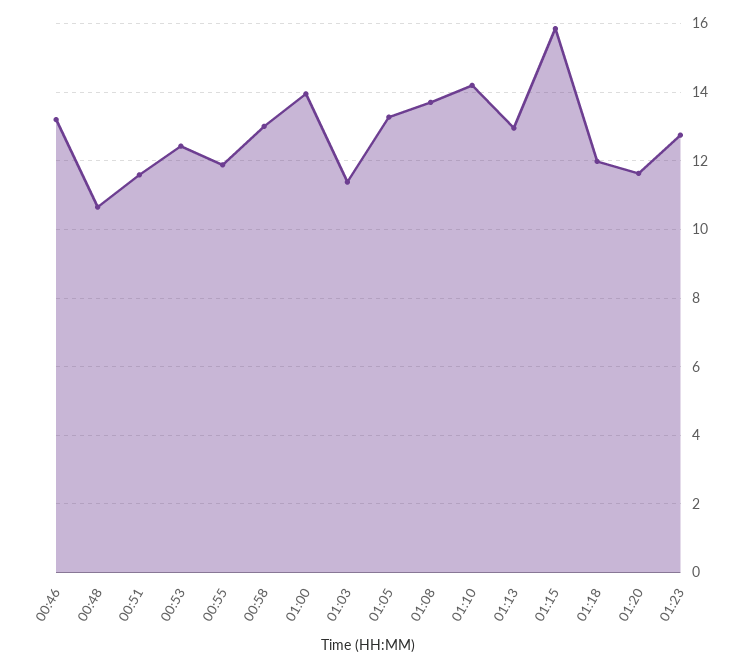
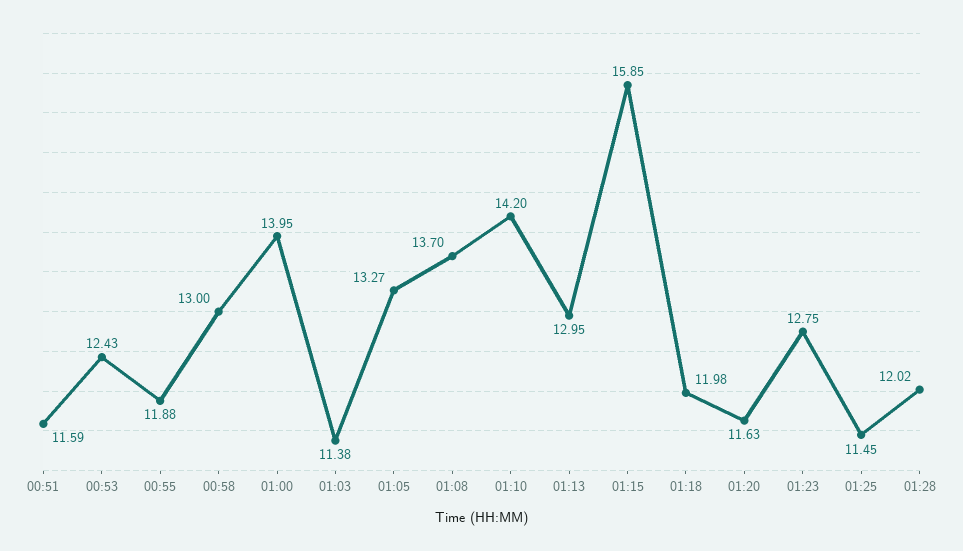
00:46: 13.2 -> none
00:48: 10.6 -> none
01:25: none -> 11.45
01:28: none -> 12.02

